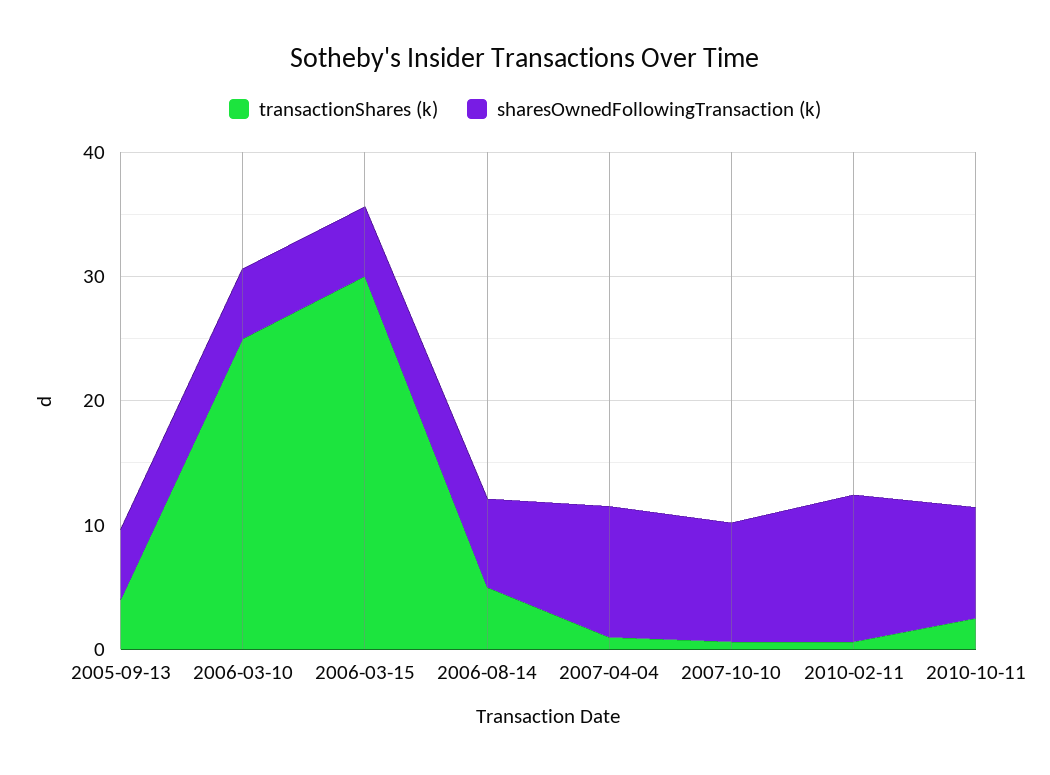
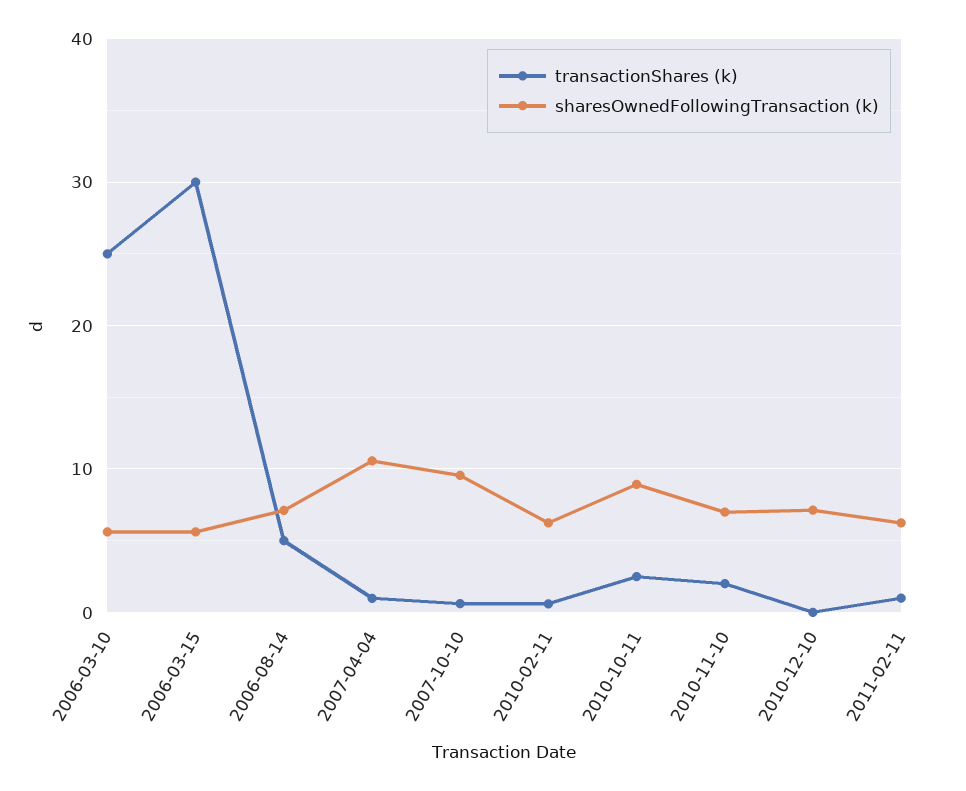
transactionShares (k), 2005-09-13: 4 -> none
sharesOwnedFollowingTransaction (k), 2005-09-13: 6 -> none
sharesOwnedFollowingTransaction (k), 2010-02-11: 12 -> 6
transactionShares (k), 2010-11-10: none -> 2
sharesOwnedFollowingTransaction (k), 2010-11-10: none -> 7
transactionShares (k), 2010-12-10: none -> 0
sharesOwnedFollowingTransaction (k), 2010-12-10: none -> 7
transactionShares (k), 2011-02-11: none -> 1
sharesOwnedFollowingTransaction (k), 2011-02-11: none -> 6

